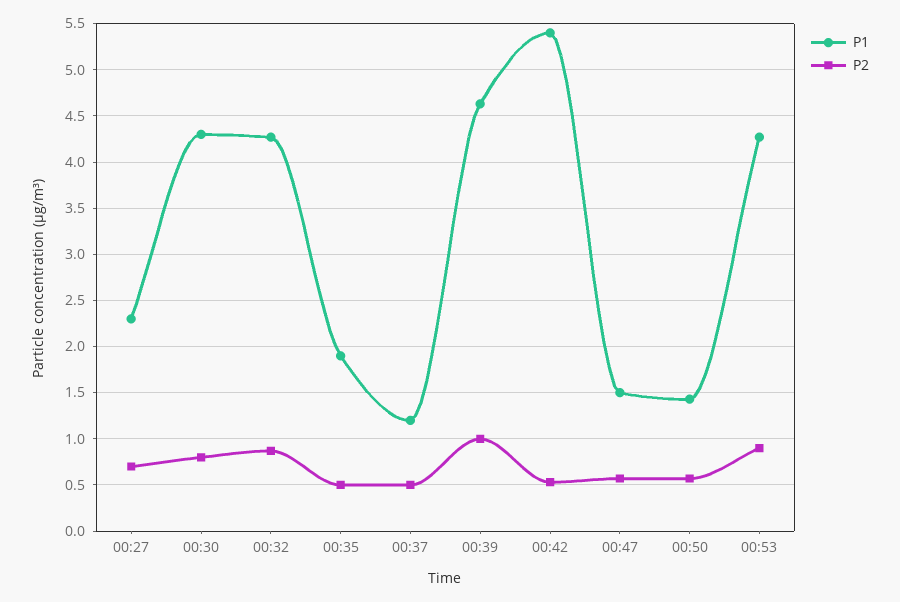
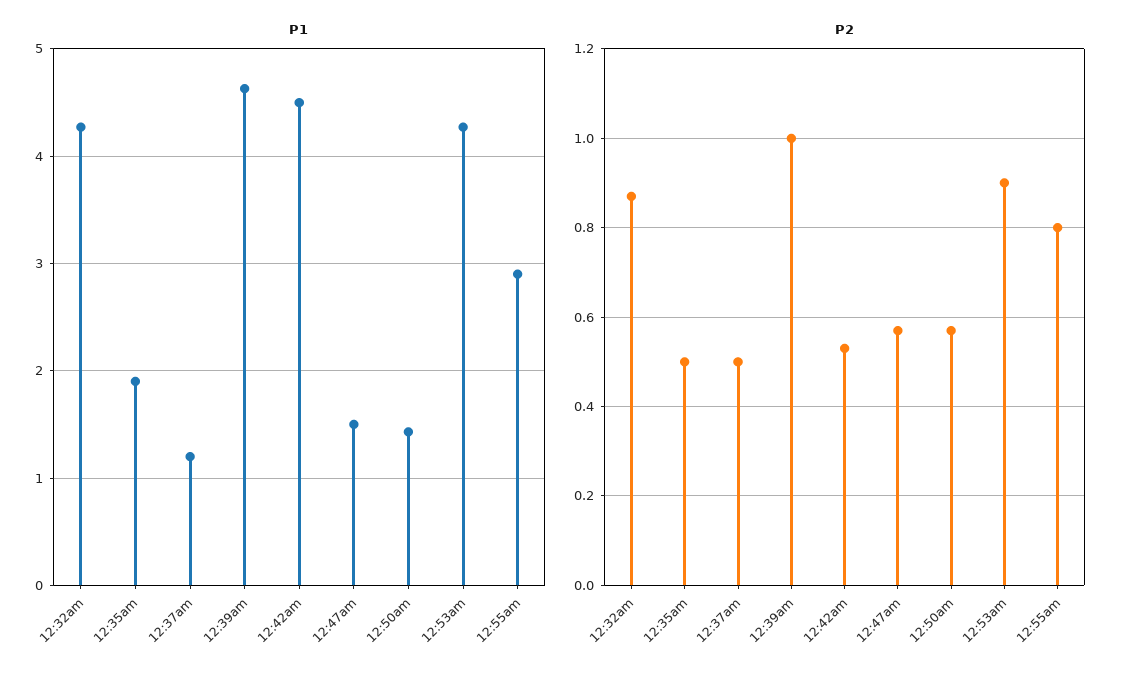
P1, 00:27: 2.3 -> none
P2, 00:27: 0.7 -> none
P1, 00:30: 4.3 -> none
P2, 00:30: 0.8 -> none
P1, 00:42: 5.4 -> 4.5
P1, 12:55am: none -> 2.9
P2, 12:55am: none -> 0.8

